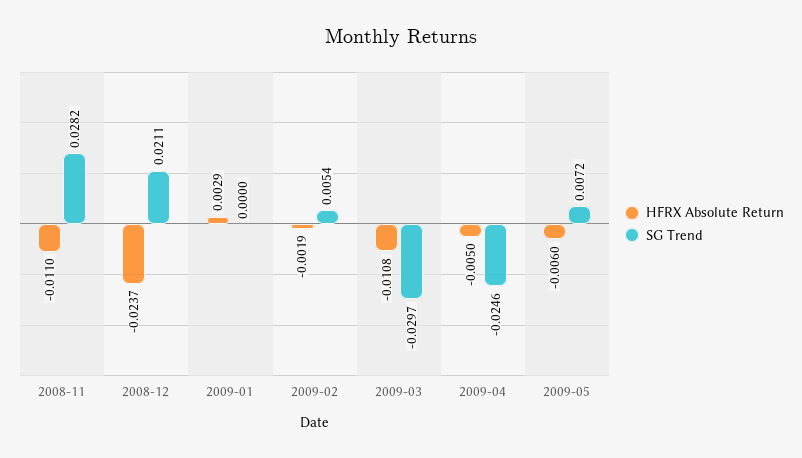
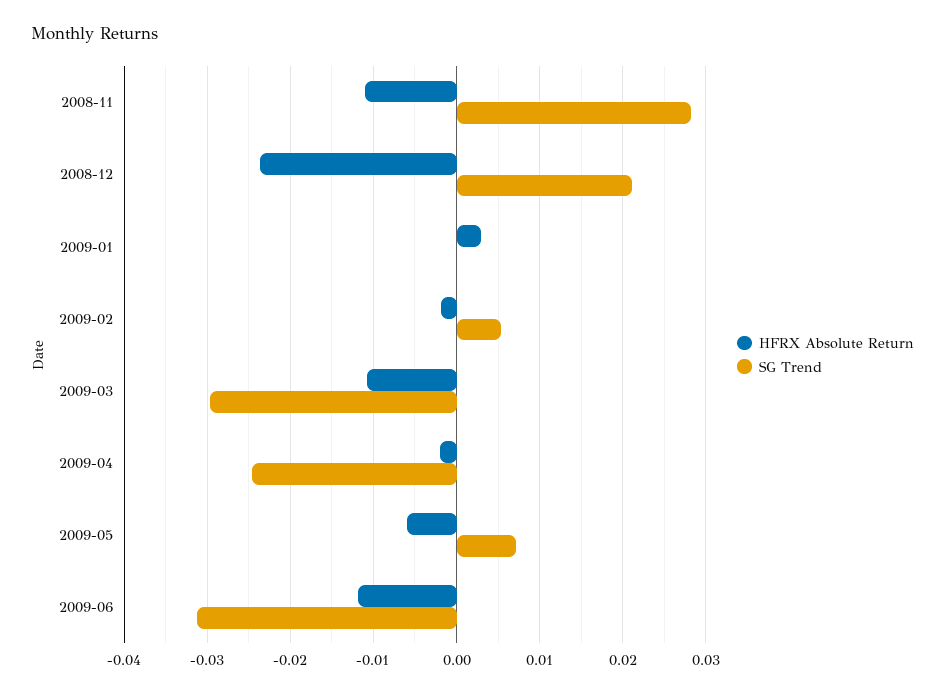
HFRX Absolute Return, 2009-04: -0.005 -> -0.002
HFRX Absolute Return, 2009-06: none -> -0.012
SG Trend, 2009-06: none -> -0.031

